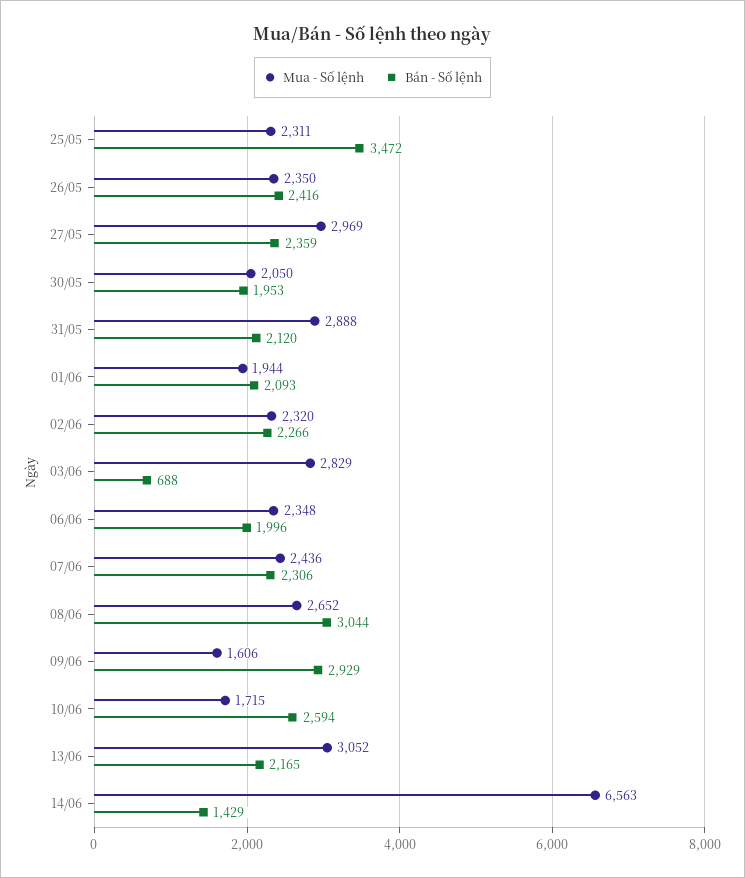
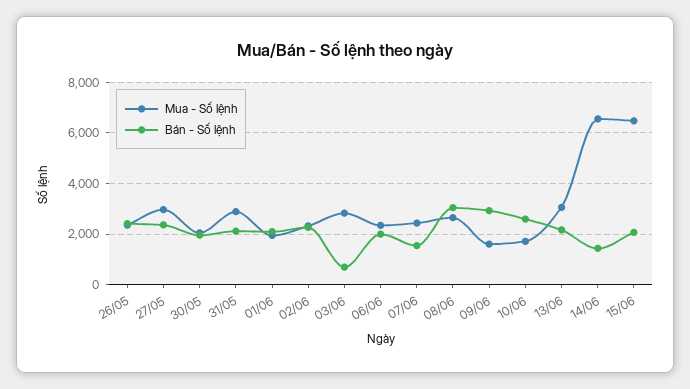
Mua - Số lệnh, 25/05: 2311 -> none
Bán - Số lệnh, 25/05: 3472 -> none
Bán - Số lệnh, 07/06: 2306 -> 1500
Mua - Số lệnh, 15/06: none -> 6500
Bán - Số lệnh, 15/06: none -> 2000

